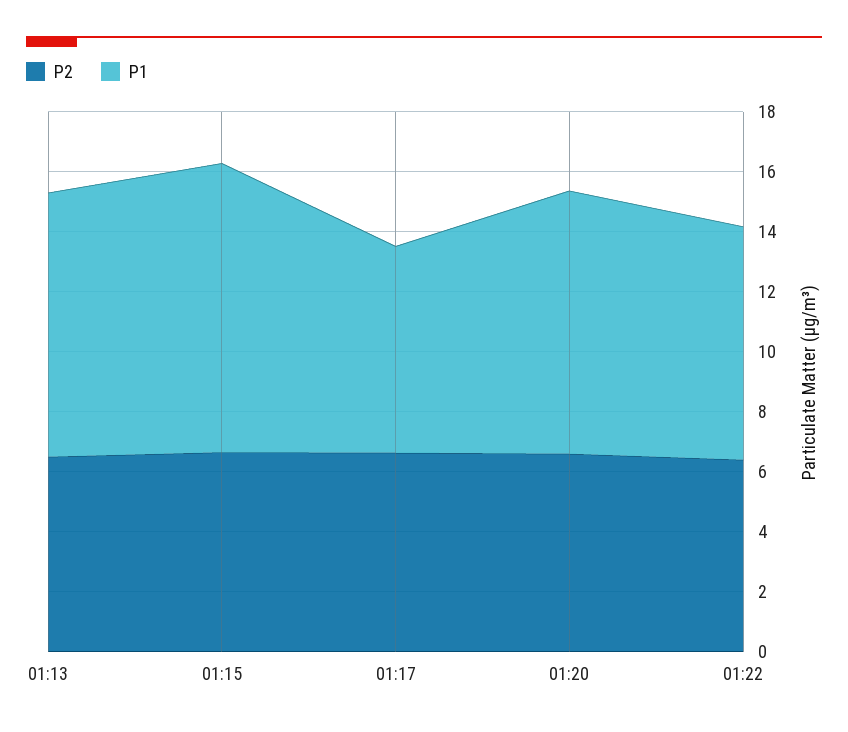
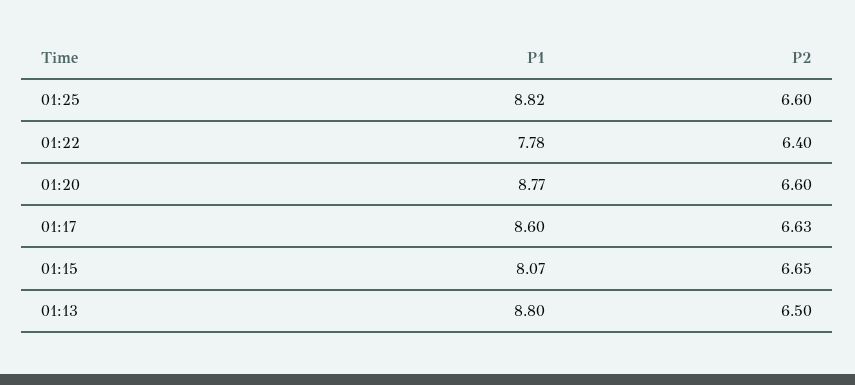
P1, 01:15: 9.5 -> 8.07
P1, 01:17: 7 -> 8.6
P1, 01:25: none -> 8.82
P2, 01:25: none -> 6.6

